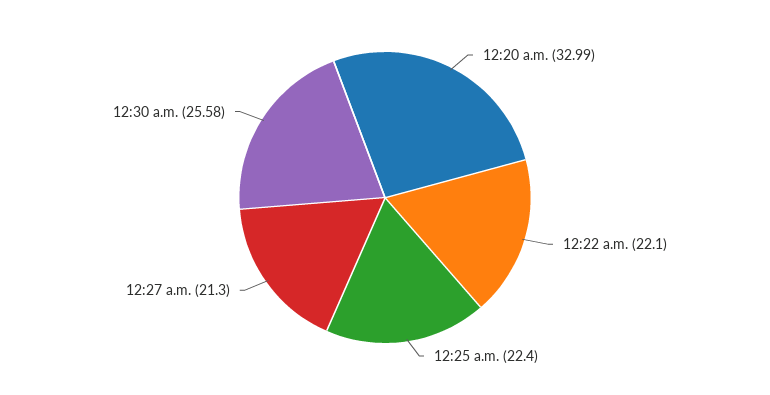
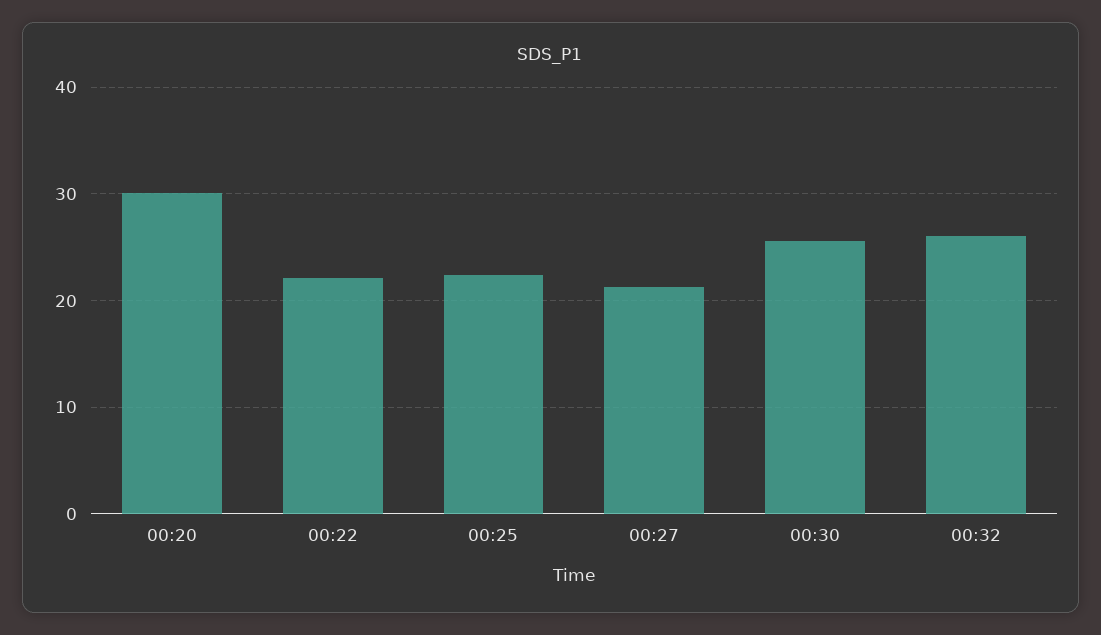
12:20 a.m.: 32.99 -> 30
00:32: none -> 26

